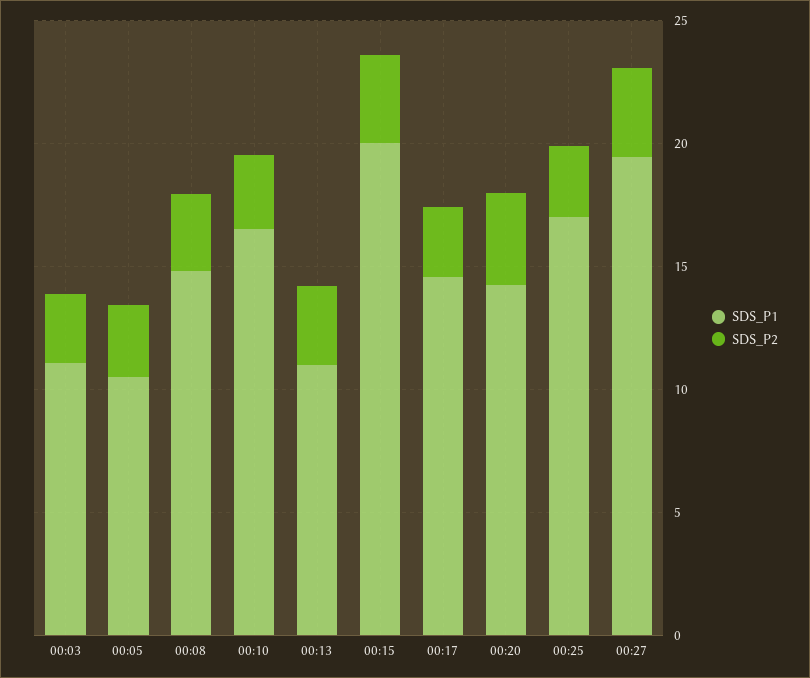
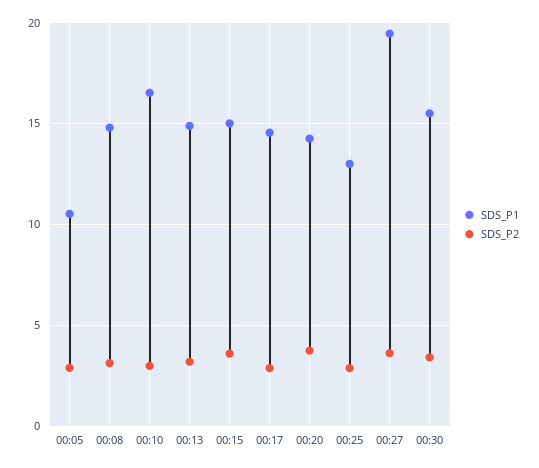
SDS_P1, 00:03: 11 -> none
SDS_P2, 00:03: 3 -> none
SDS_P1, 00:13: 11 -> 15
SDS_P1, 00:15: 20 -> 15
SDS_P1, 00:25: 17 -> 13
SDS_P1, 00:30: none -> 15.5
SDS_P2, 00:30: none -> 3.5

